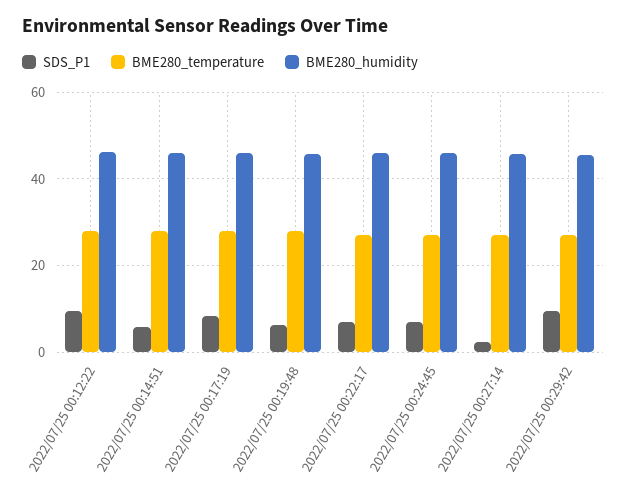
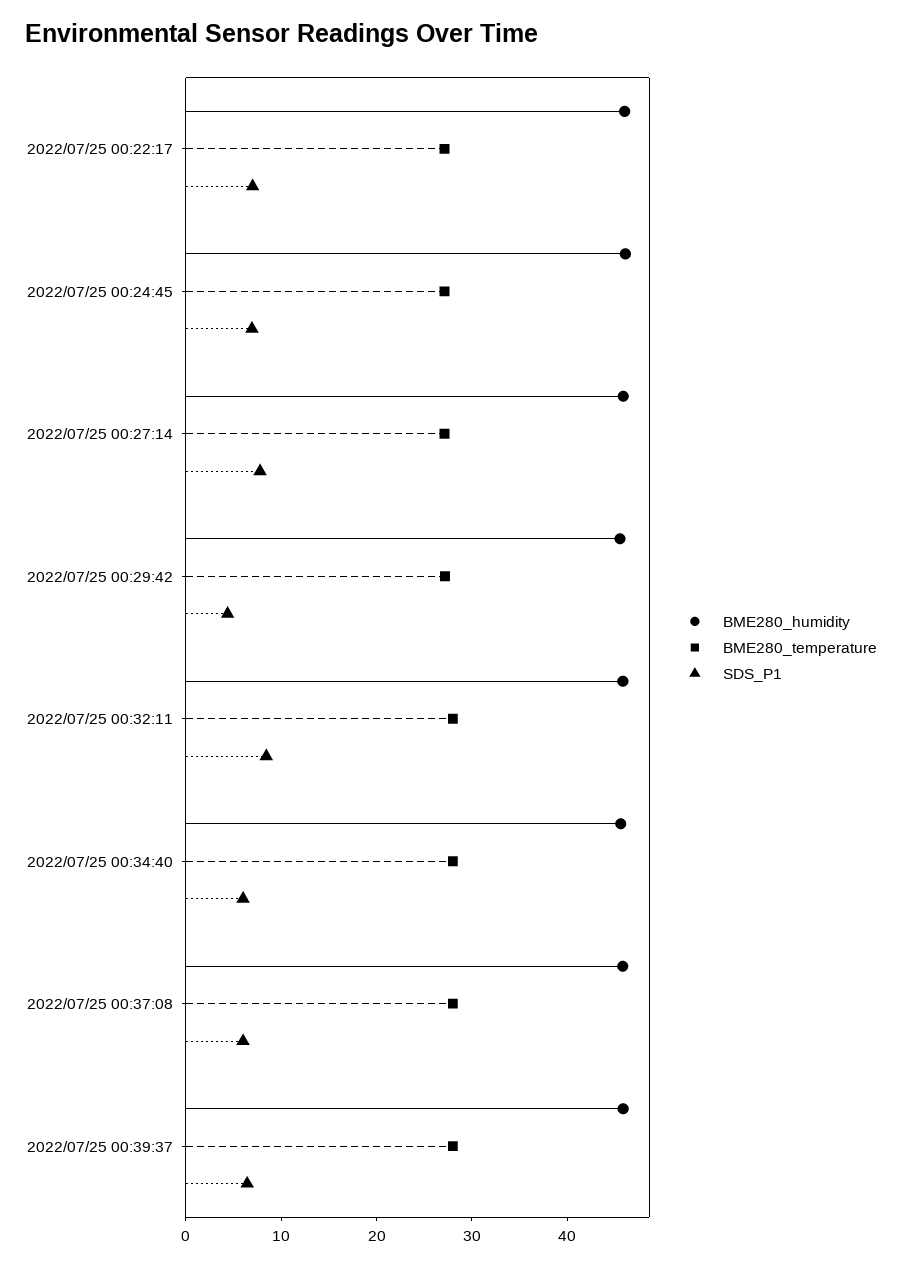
SDS_P1, 2022/07/25 00:12:22: 10 -> none
BME280_temperature, 2022/07/25 00:12:22: 28 -> none
BME280_humidity, 2022/07/25 00:12:22: 46 -> none
SDS_P1, 2022/07/25 00:14:51: 6 -> none
BME280_temperature, 2022/07/25 00:14:51: 28 -> none
BME280_humidity, 2022/07/25 00:14:51: 46 -> none
SDS_P1, 2022/07/25 00:17:19: 8 -> none
BME280_temperature, 2022/07/25 00:17:19: 28 -> none
BME280_humidity, 2022/07/25 00:17:19: 46 -> none
SDS_P1, 2022/07/25 00:19:48: 6 -> none
BME280_temperature, 2022/07/25 00:19:48: 28 -> none
BME280_humidity, 2022/07/25 00:19:48: 46 -> none
SDS_P1, 2022/07/25 00:27:14: 2 -> 8
SDS_P1, 2022/07/25 00:29:42: 10 -> 4
BME280_humidity, 2022/07/25 00:32:11: none -> 46
BME280_temperature, 2022/07/25 00:32:11: none -> 28
SDS_P1, 2022/07/25 00:32:11: none -> 8
BME280_humidity, 2022/07/25 00:34:40: none -> 46
BME280_temperature, 2022/07/25 00:34:40: none -> 28
SDS_P1, 2022/07/25 00:34:40: none -> 6
BME280_humidity, 2022/07/25 00:37:08: none -> 46
BME280_temperature, 2022/07/25 00:37:08: none -> 28
SDS_P1, 2022/07/25 00:37:08: none -> 6
BME280_humidity, 2022/07/25 00:39:37: none -> 46
BME280_temperature, 2022/07/25 00:39:37: none -> 28
SDS_P1, 2022/07/25 00:39:37: none -> 6

